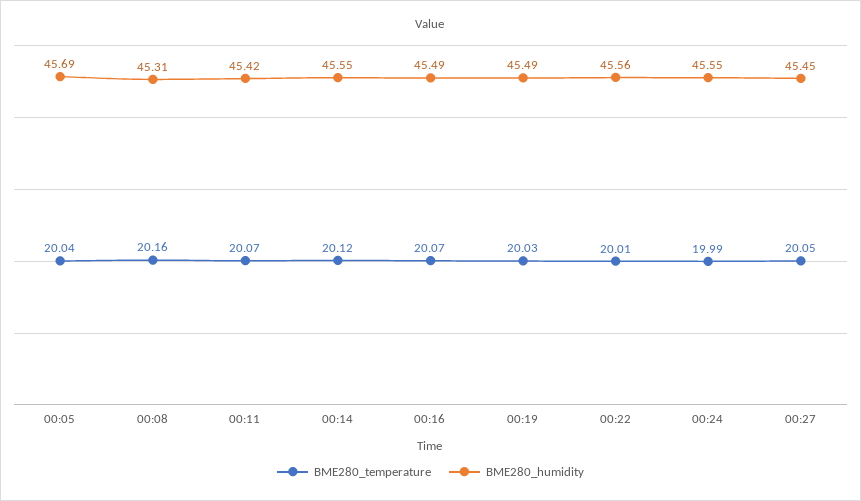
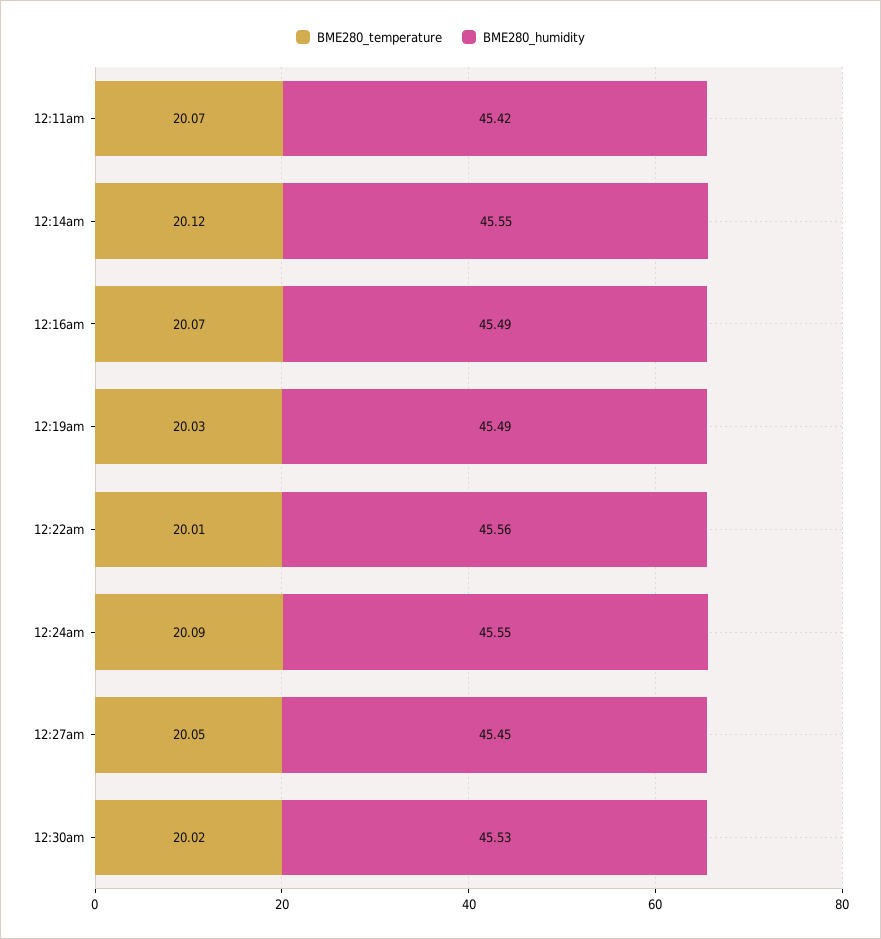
BME280_temperature, 00:05: 20.04 -> none
BME280_humidity, 00:05: 45.69 -> none
BME280_temperature, 00:08: 20.16 -> none
BME280_humidity, 00:08: 45.31 -> none
BME280_temperature, 00:24: 19.99 -> 20.09
BME280_temperature, 12:30am: none -> 20.02
BME280_humidity, 12:30am: none -> 45.53

